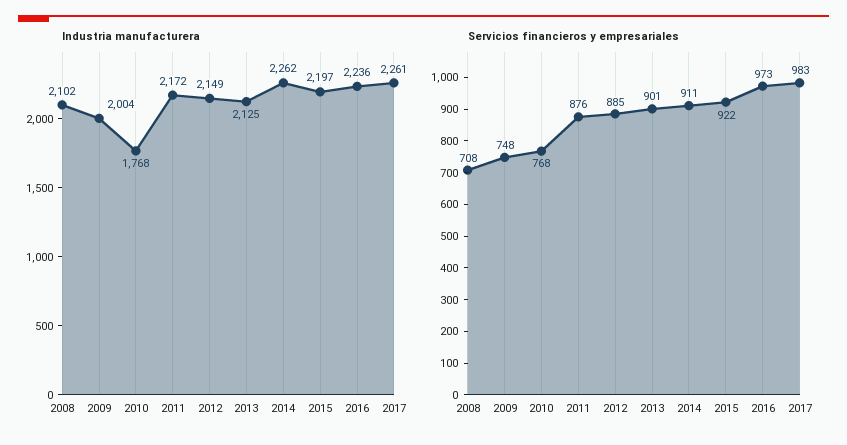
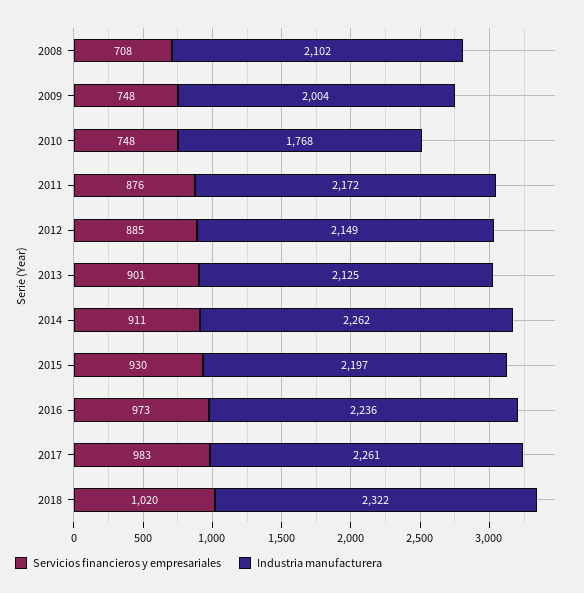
Servicios financieros y empresariales, 2010: 768 -> 748
Servicios financieros y empresariales, 2015: 922 -> 930
Servicios financieros y empresariales, 2018: none -> 1020
Industria manufacturera, 2018: none -> 2322

